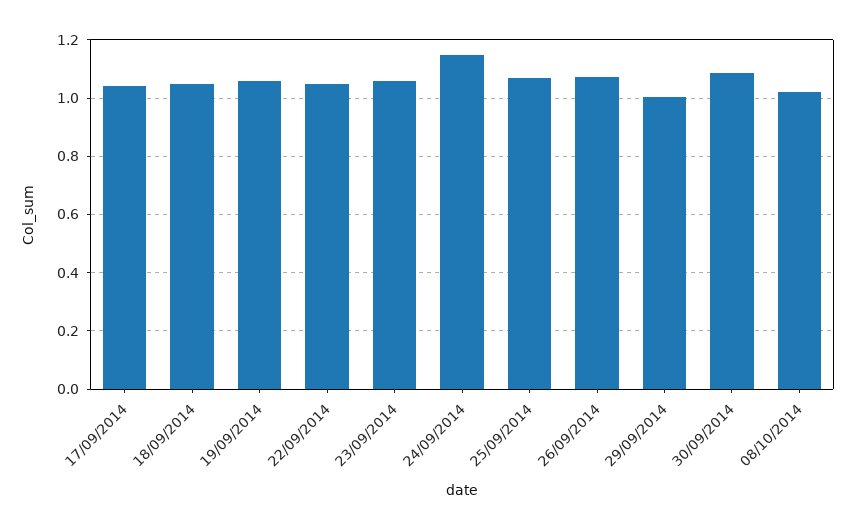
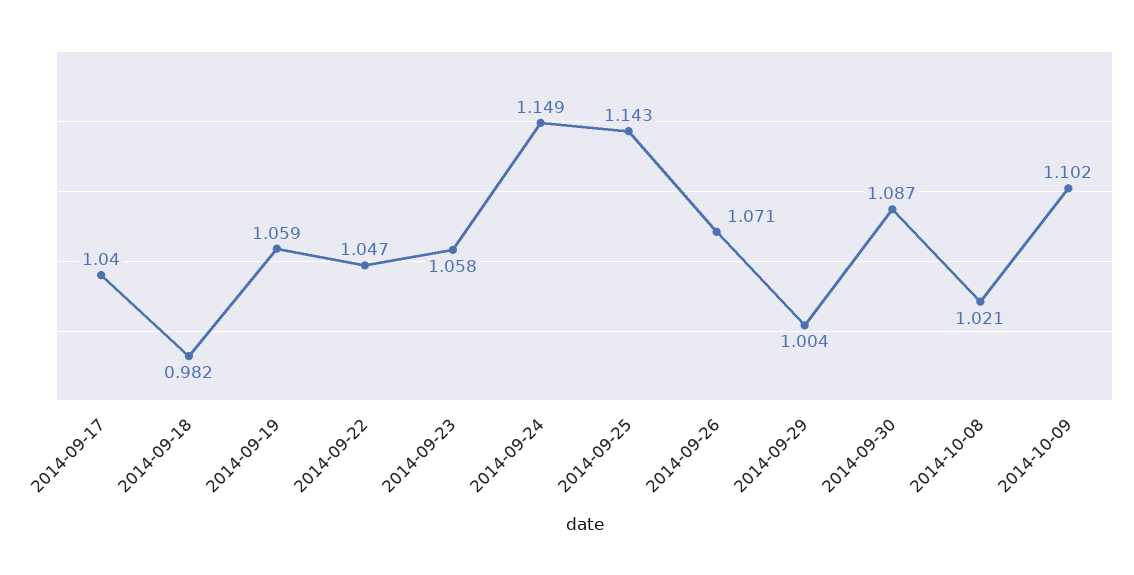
18/09/2014: 1.05 -> 0.982
25/09/2014: 1.075 -> 1.143
2014-10-09: none -> 1.102

